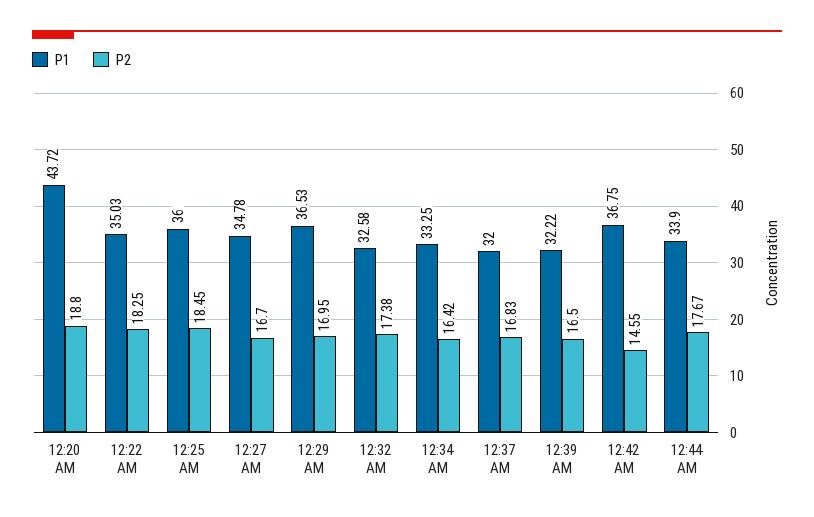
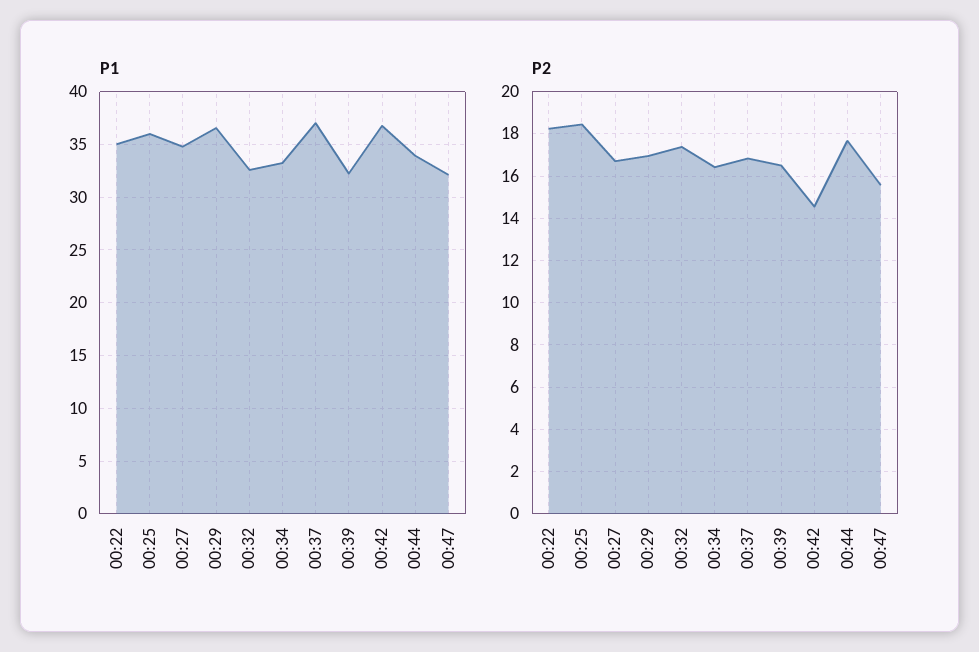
P1, 12:20 AM: 43.72 -> none
P2, 12:20 AM: 18.8 -> none
P1, 12:37 AM: 32 -> 37
P1, 00:47: none -> 32
P2, 00:47: none -> 15.5

